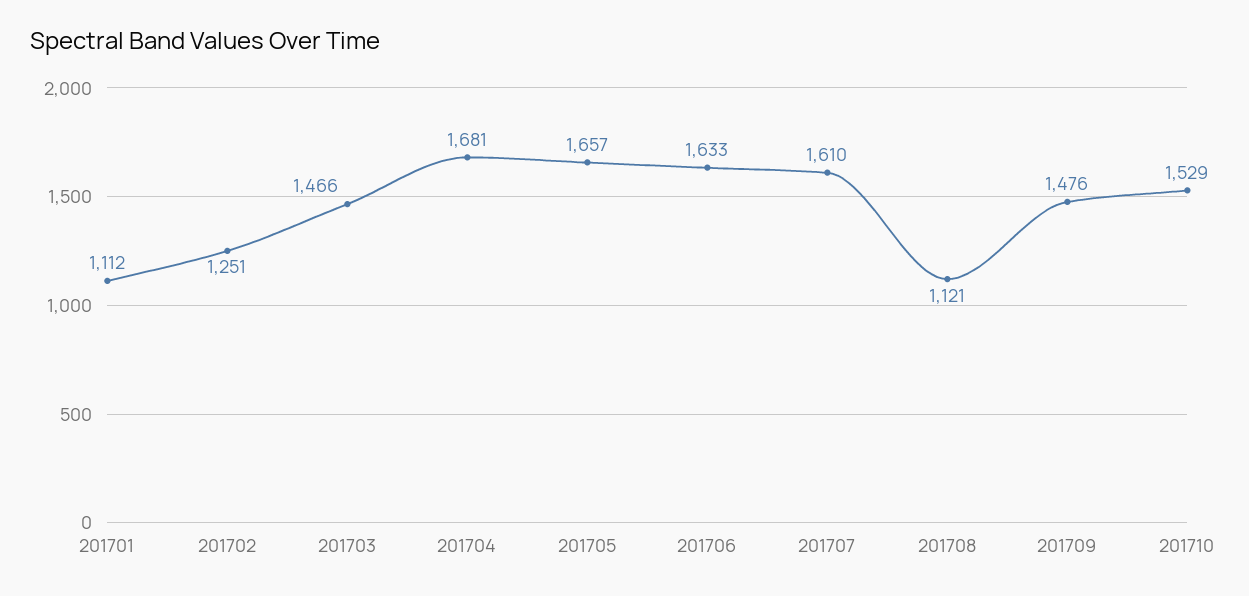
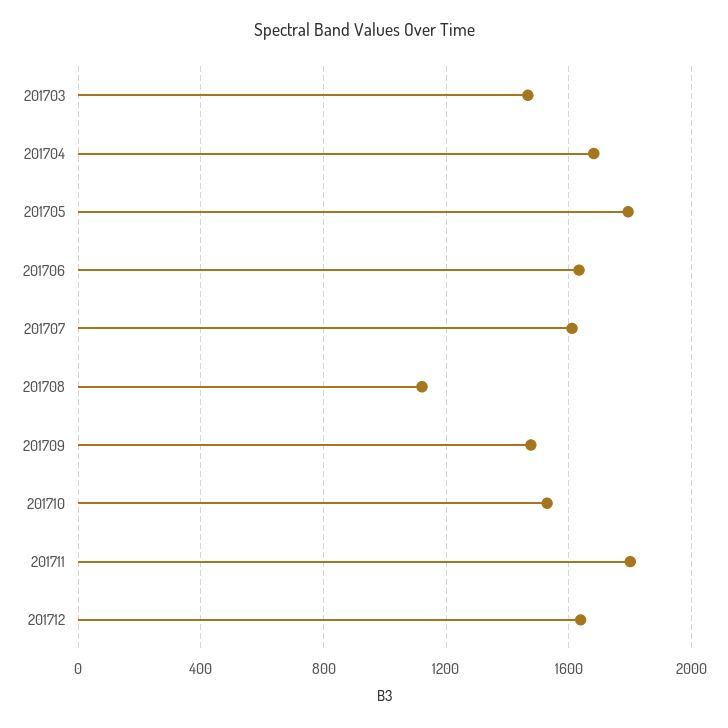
201701: 1112 -> none
201702: 1251 -> none
201705: 1657 -> 1800
201711: none -> 1800
201712: none -> 1650

